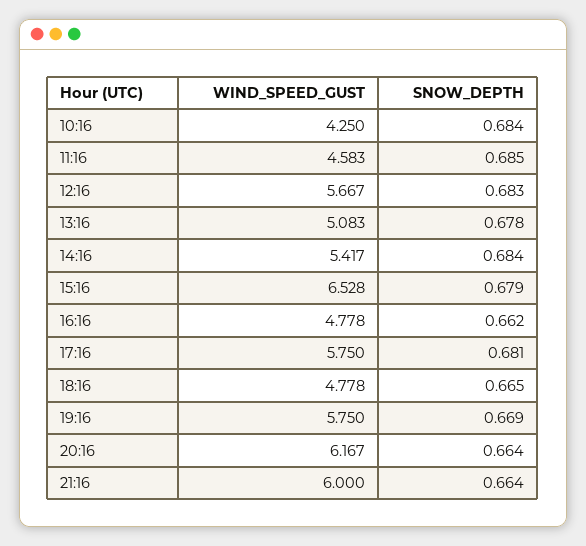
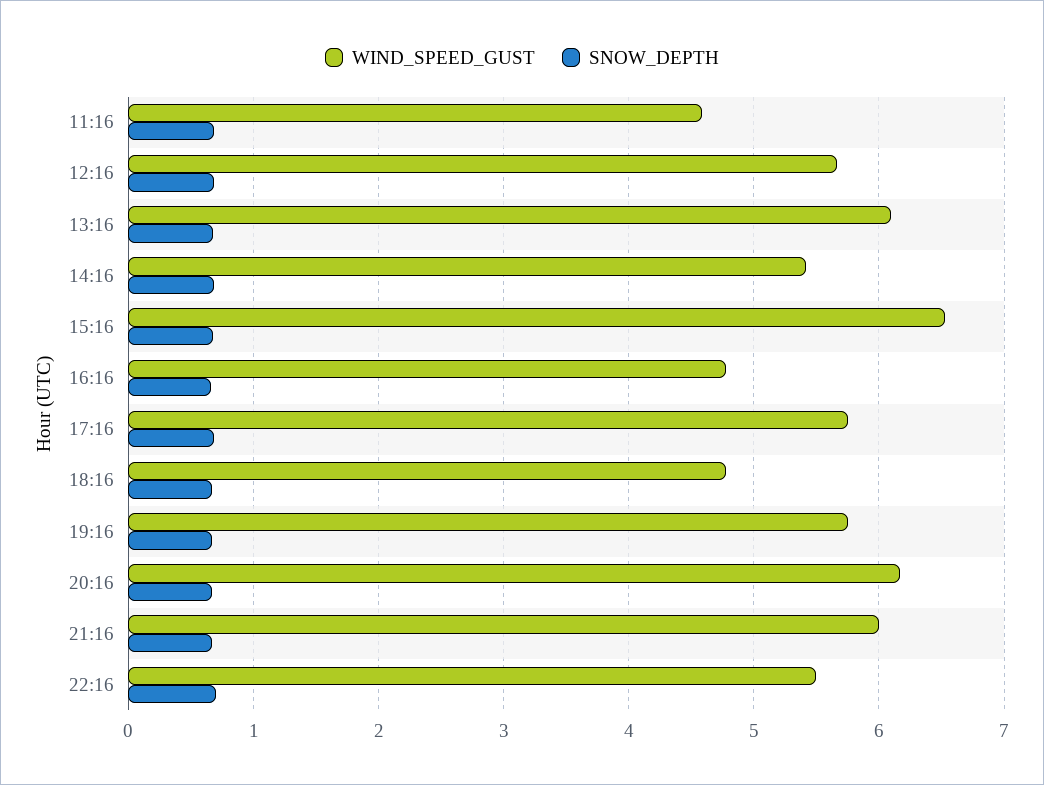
WIND_SPEED_GUST, 10:16: 4.25 -> none
SNOW_DEPTH, 10:16: 0.684 -> none
WIND_SPEED_GUST, 13:16: 5.083 -> 6.1
WIND_SPEED_GUST, 22:16: none -> 5.5
SNOW_DEPTH, 22:16: none -> 0.7

